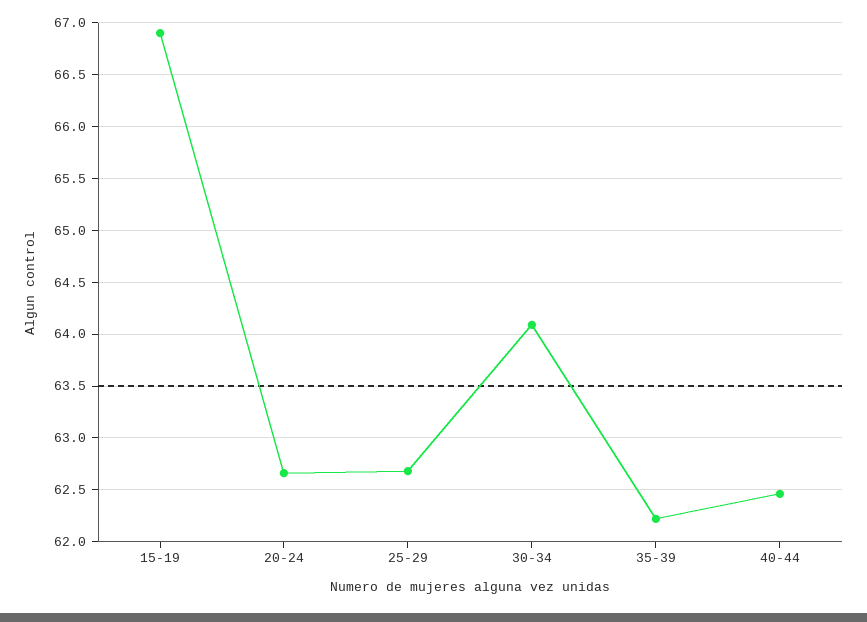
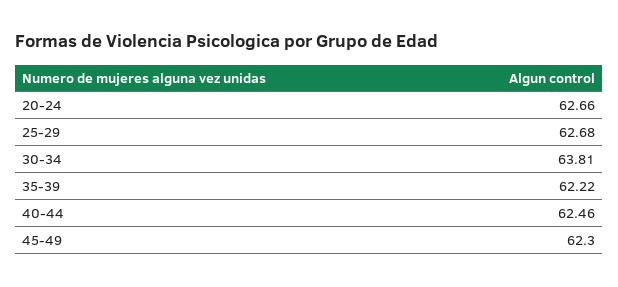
15-19: 66.9 -> none
30-34: 64.1 -> 63.81
45-49: none -> 62.3

